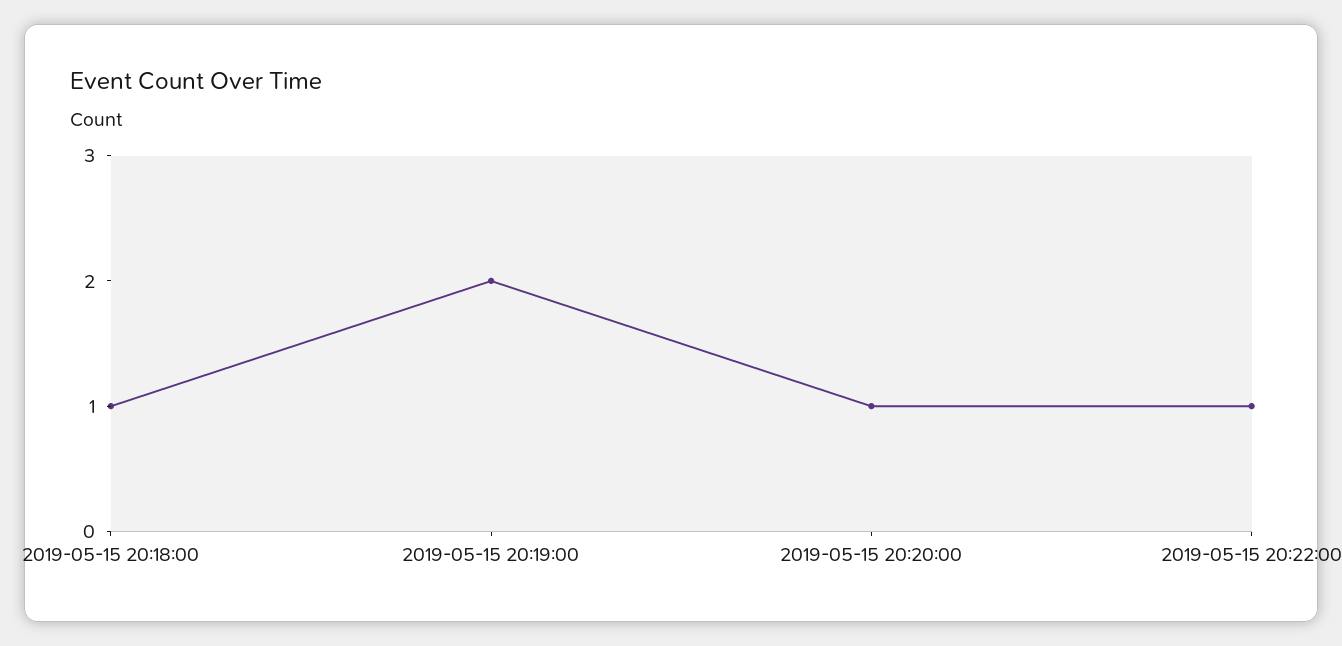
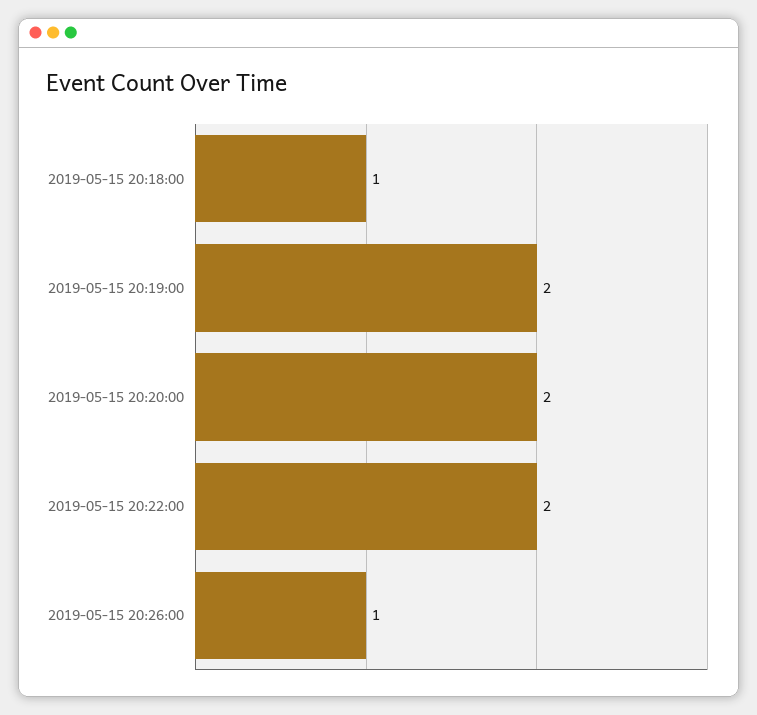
2019-05-15 20:20:00: 1 -> 2
2019-05-15 20:22:00: 1 -> 2
2019-05-15 20:26:00: none -> 1

